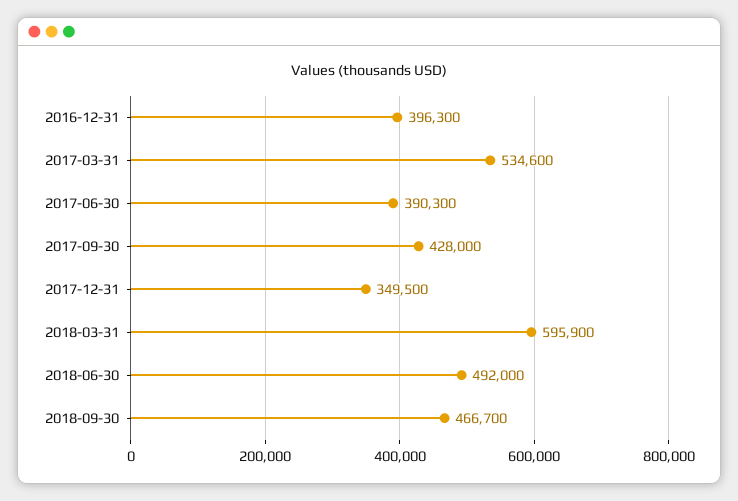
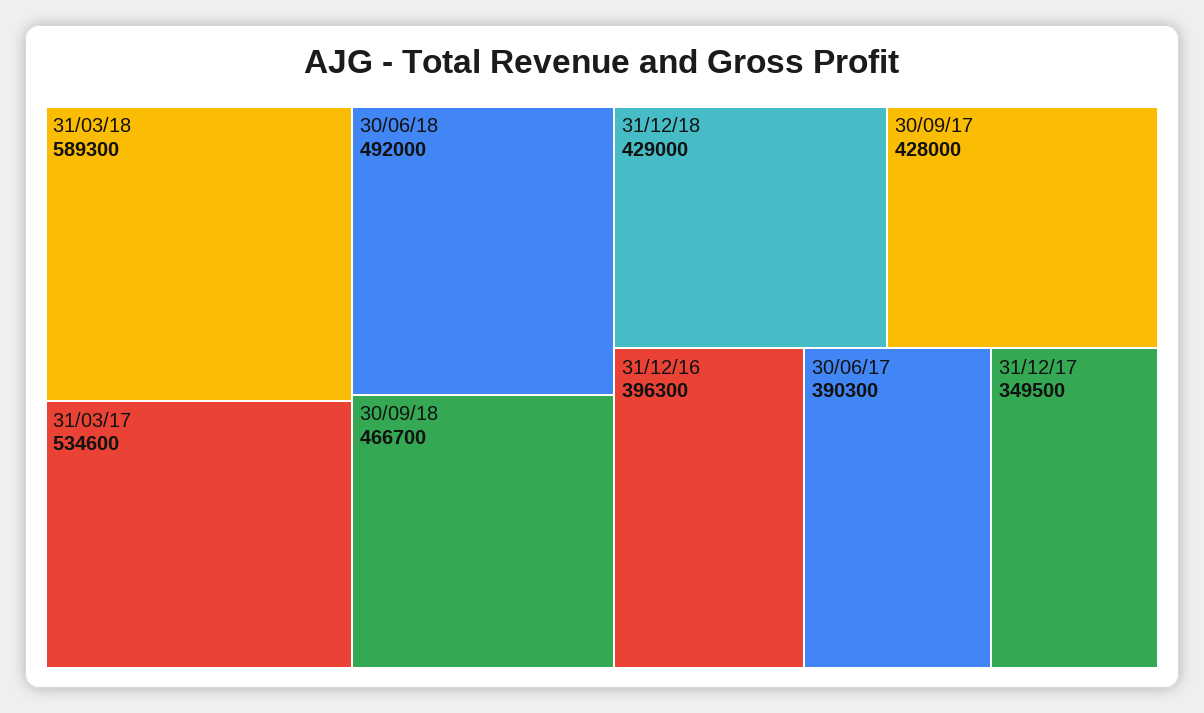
2018-03-31: 595900 -> 589300
31/12/18: none -> 429000

